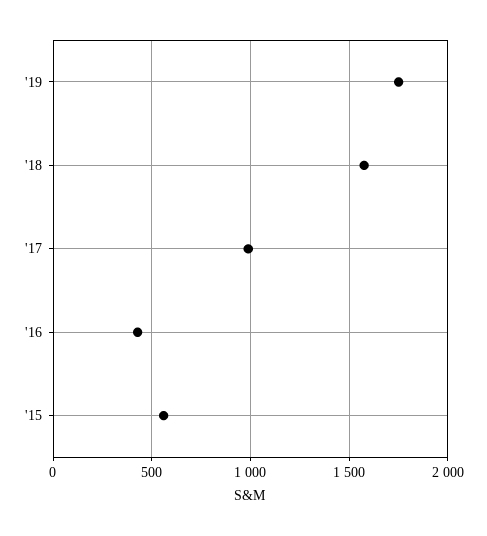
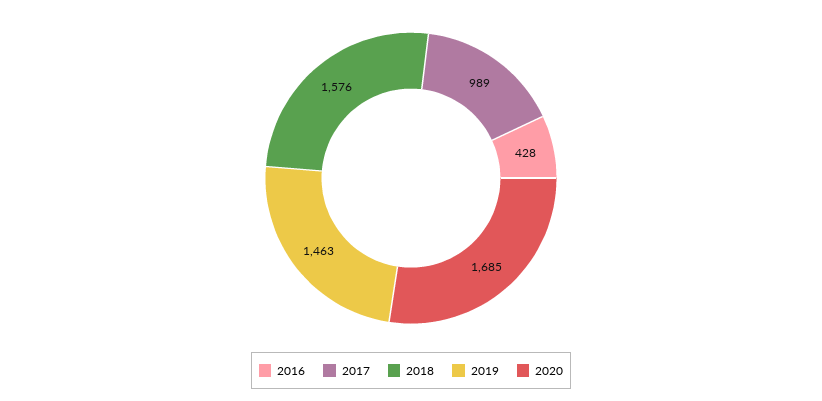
'19: 1750 -> 1463
'15: 550 -> none
2020: none -> 1685

